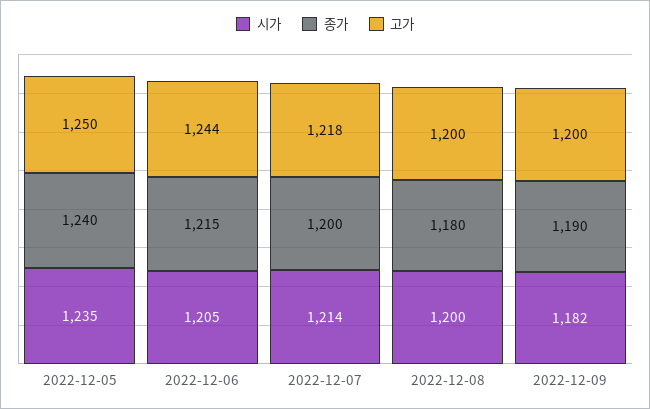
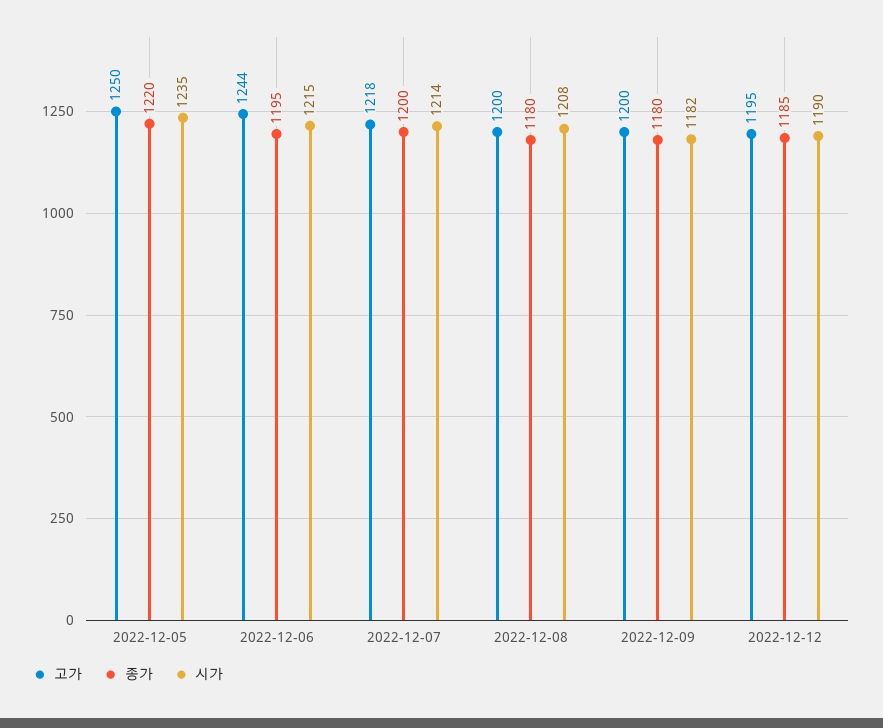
종가, 2022-12-05: 1240 -> 1220
시가, 2022-12-06: 1205 -> 1215
종가, 2022-12-06: 1215 -> 1195
시가, 2022-12-08: 1200 -> 1208
종가, 2022-12-09: 1190 -> 1180
고가, 2022-12-12: none -> 1195
종가, 2022-12-12: none -> 1185
시가, 2022-12-12: none -> 1190

